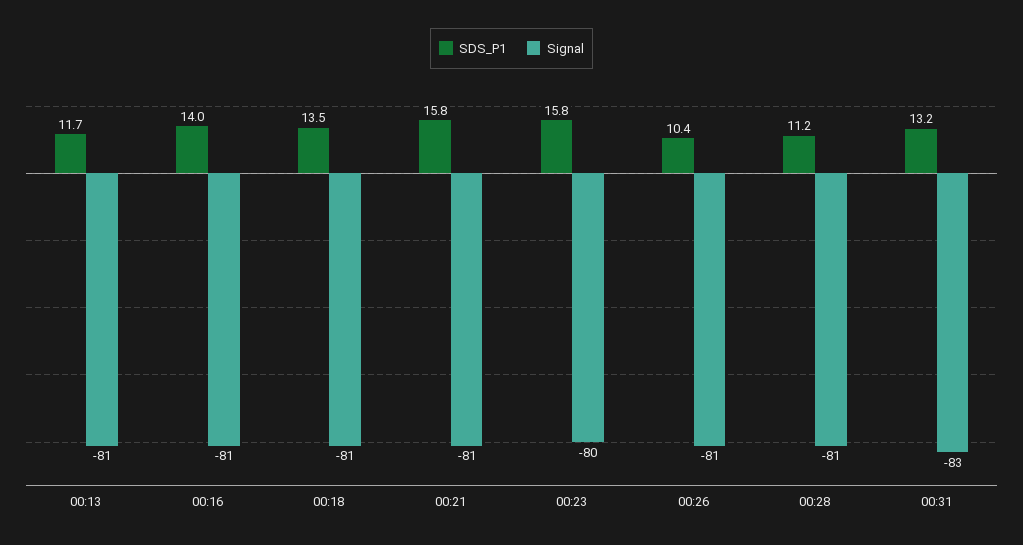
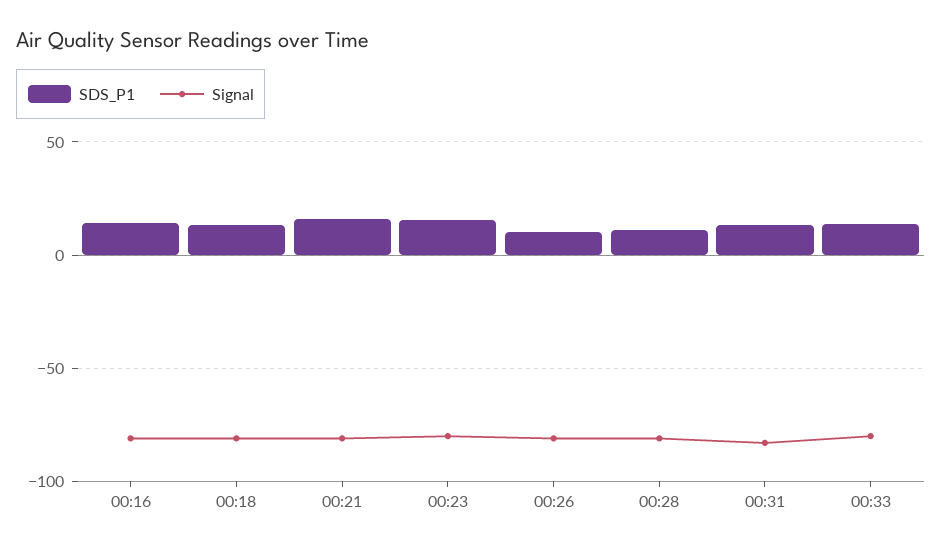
SDS_P1, 00:13: 11.7 -> none
Signal, 00:13: -81 -> none
SDS_P1, 00:33: none -> 15
Signal, 00:33: none -> -80

